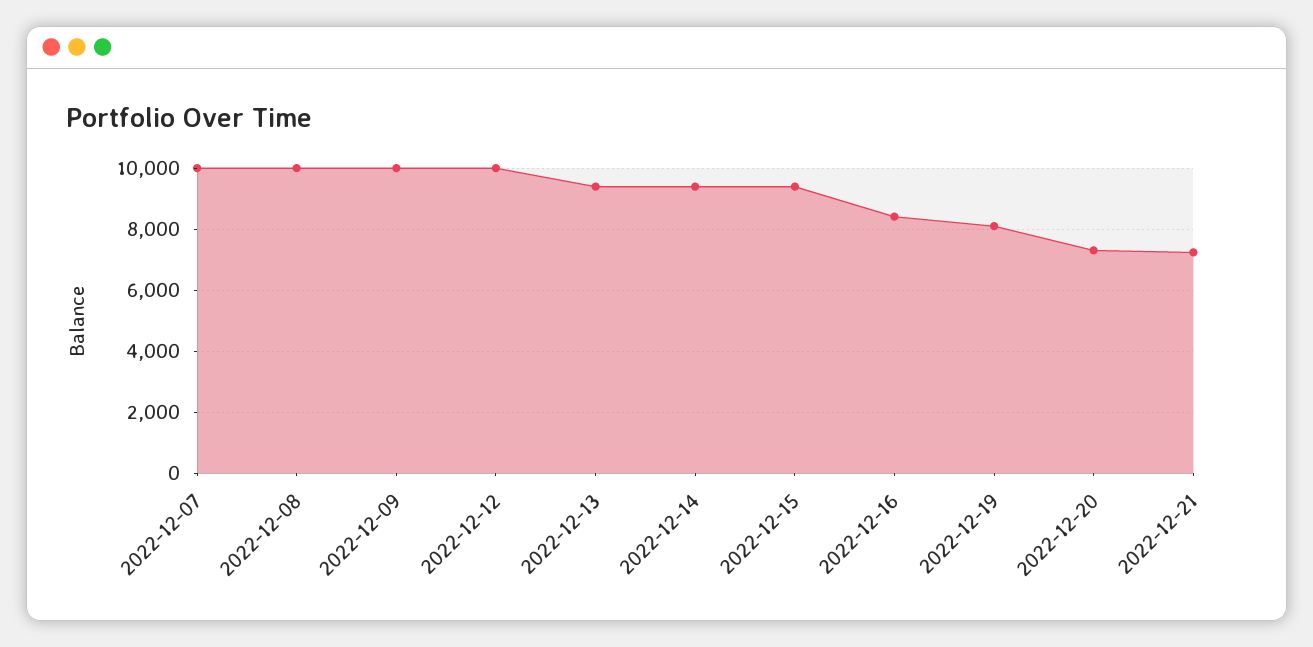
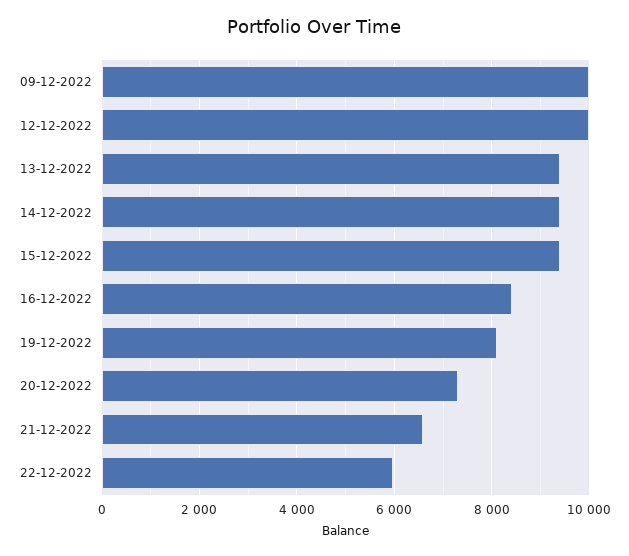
2022-12-07: 10000 -> none
2022-12-08: 10000 -> none
2022-12-21: 7200 -> 6600
22-12-2022: none -> 6000

